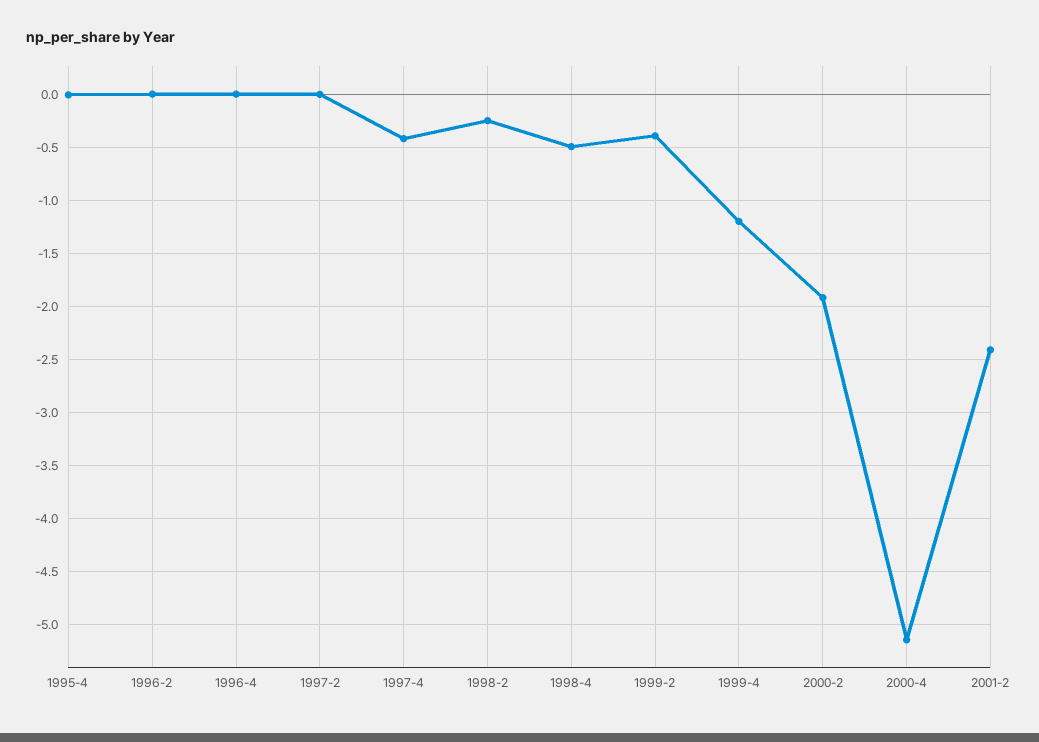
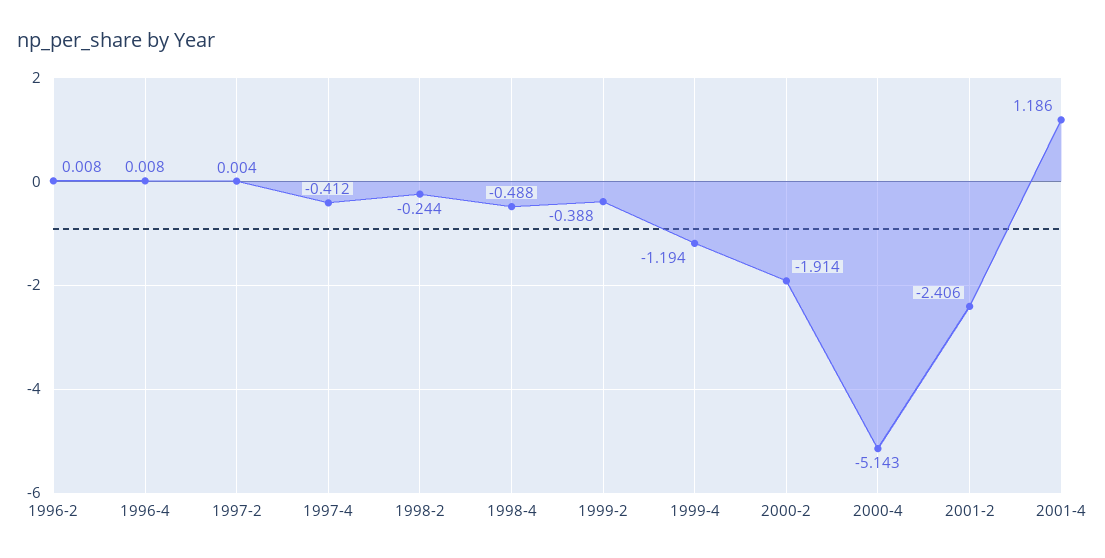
1995-4: 0 -> none
2001-4: none -> 1.186

